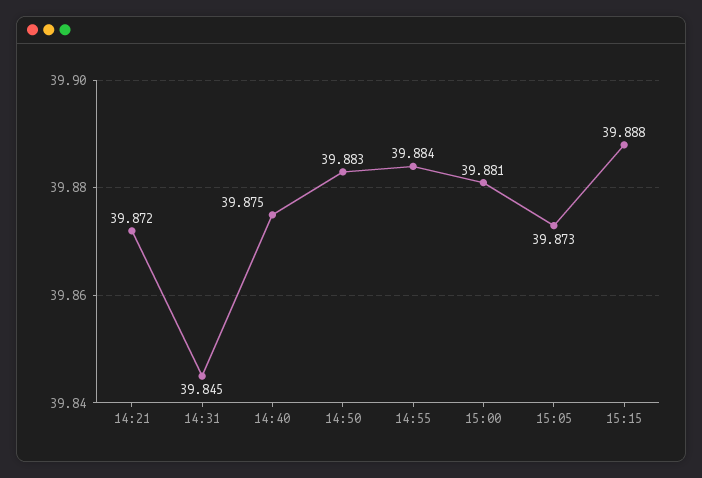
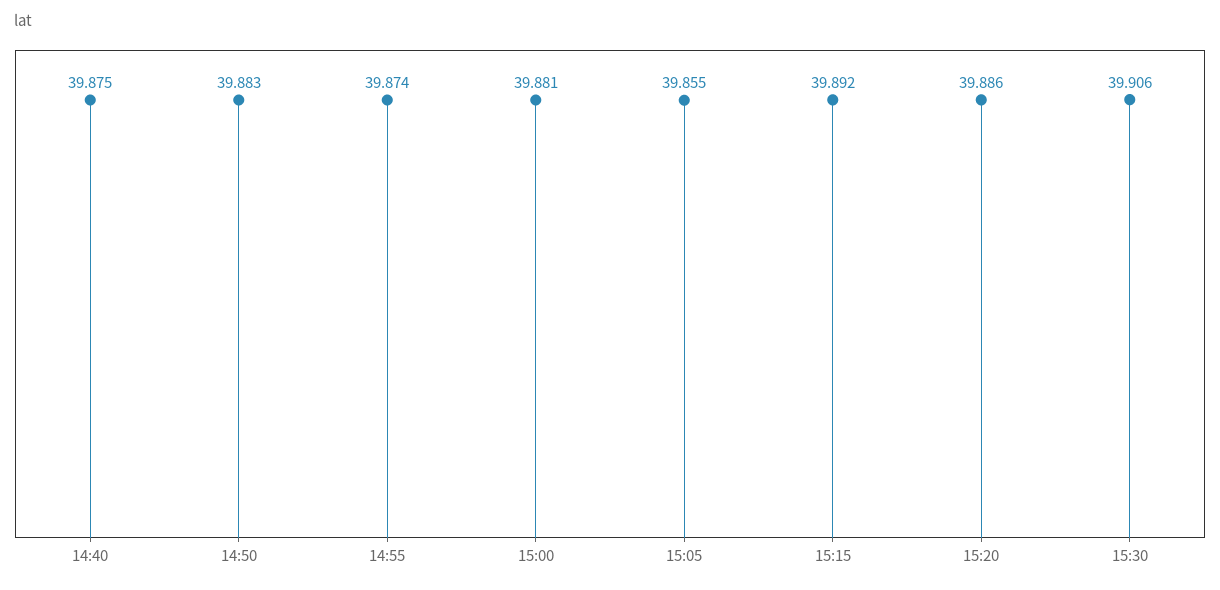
14:21: 39.872 -> none
14:31: 39.845 -> none
14:55: 39.884 -> 39.874
15:05: 39.873 -> 39.855
15:15: 39.888 -> 39.892
15:20: none -> 39.886
15:30: none -> 39.906

